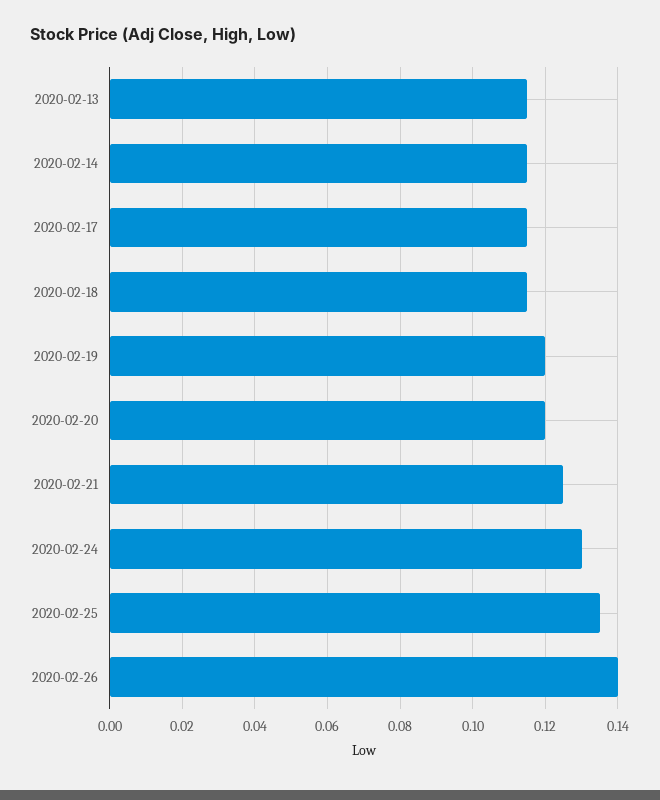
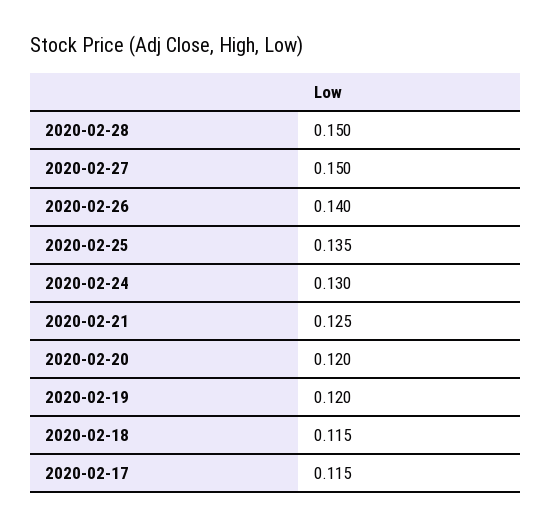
2020-02-13: 0.115 -> none
2020-02-14: 0.115 -> none
2020-02-28: none -> 0.15
2020-02-27: none -> 0.15

